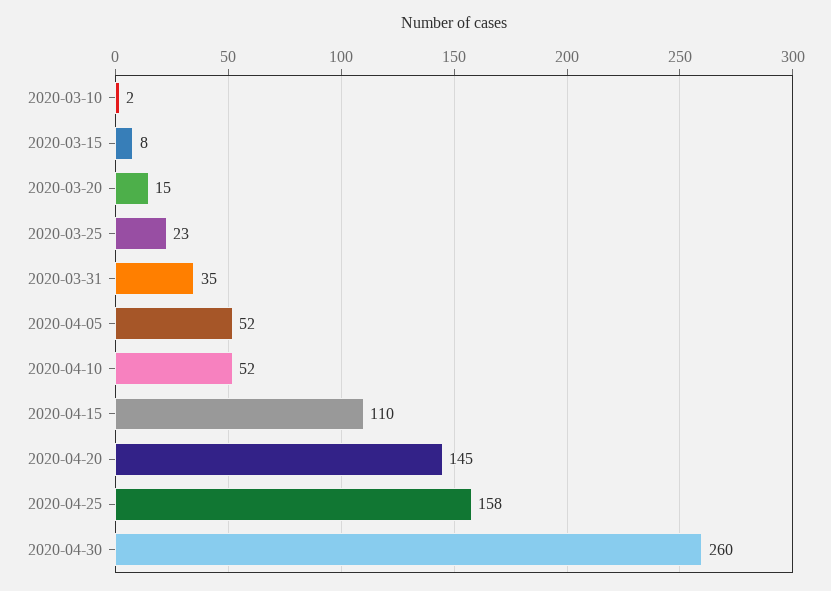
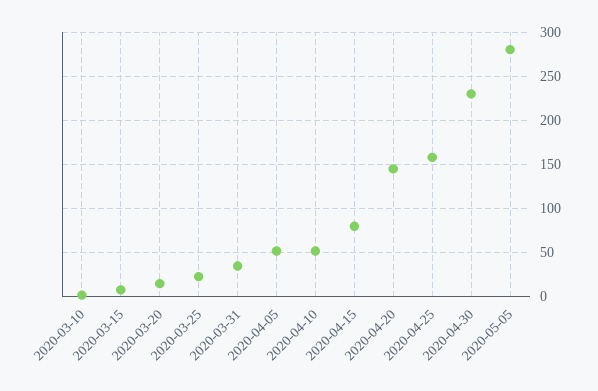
2020-04-15: 110 -> 80
2020-04-30: 260 -> 230
2020-05-05: none -> 280

